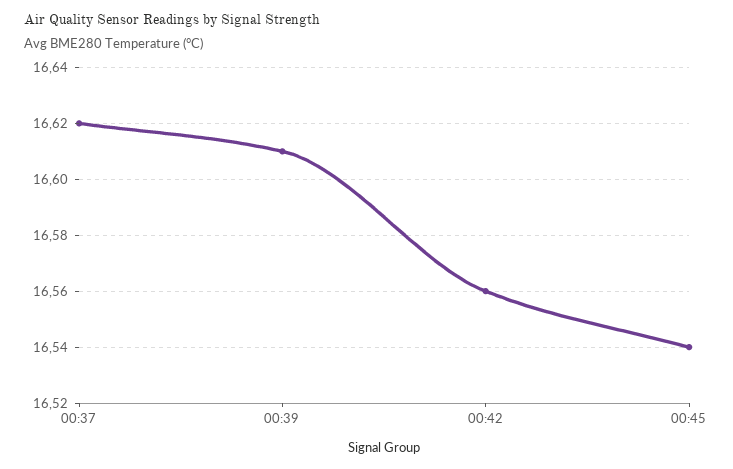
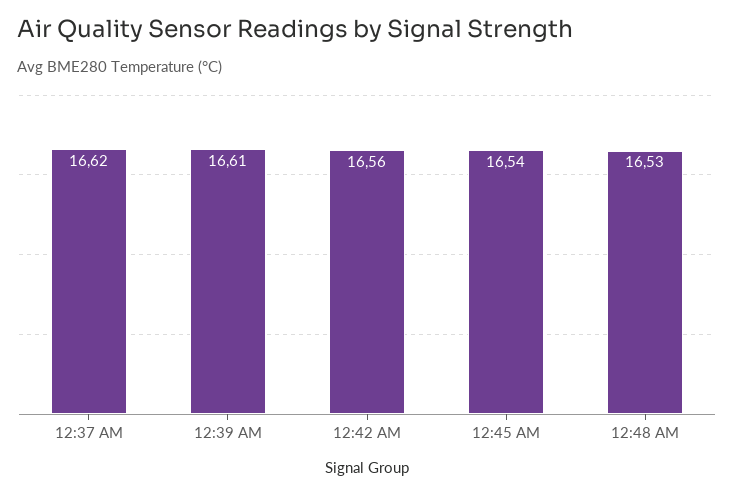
12:48 AM: none -> 16.53

